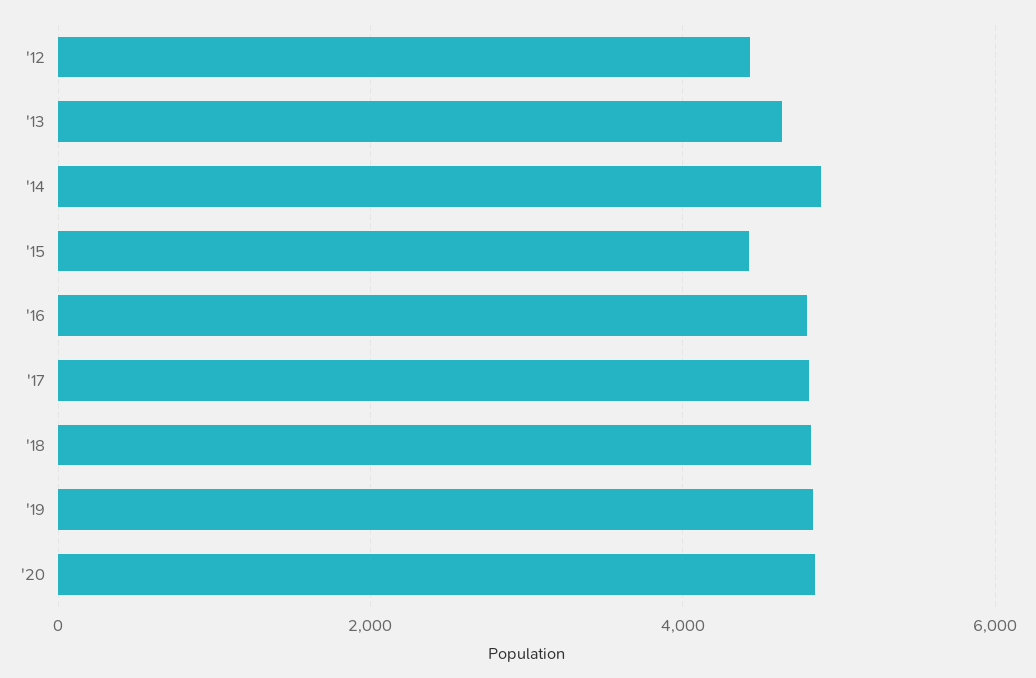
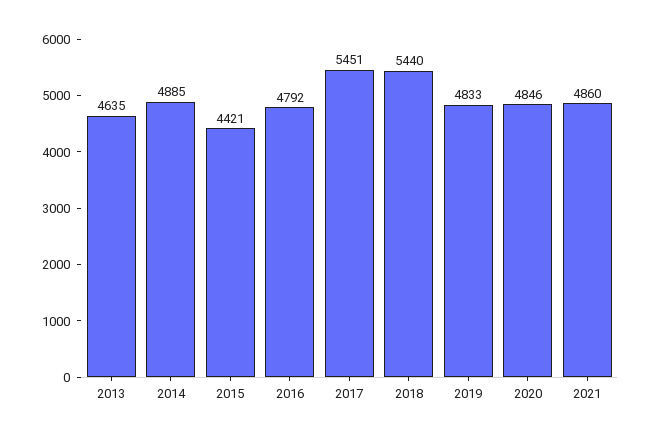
'12: 4400 -> none
'17: 4800 -> 5451
'18: 4800 -> 5440
2021: none -> 4860

